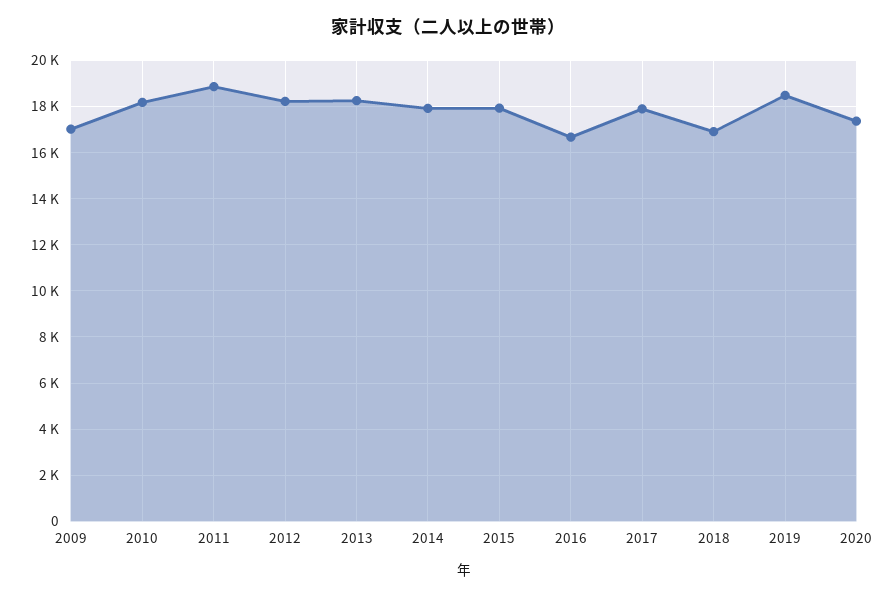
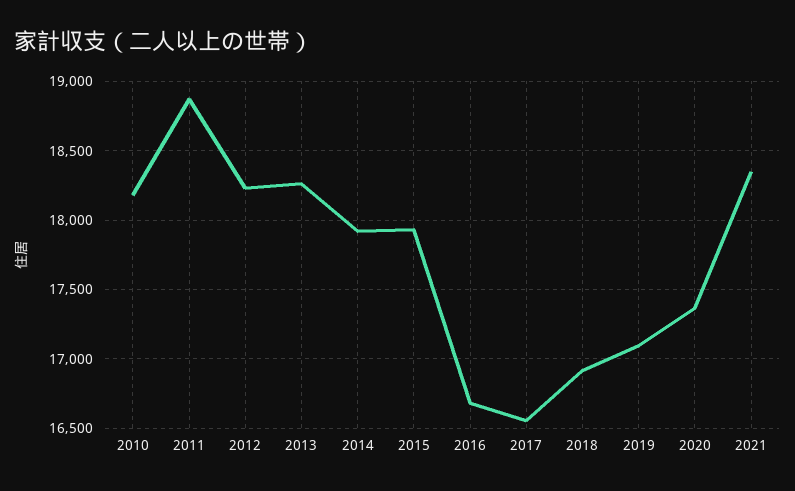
2009: 17000 -> none
2017: 18000 -> 16550
2019: 18500 -> 17100
2021: none -> 18350

